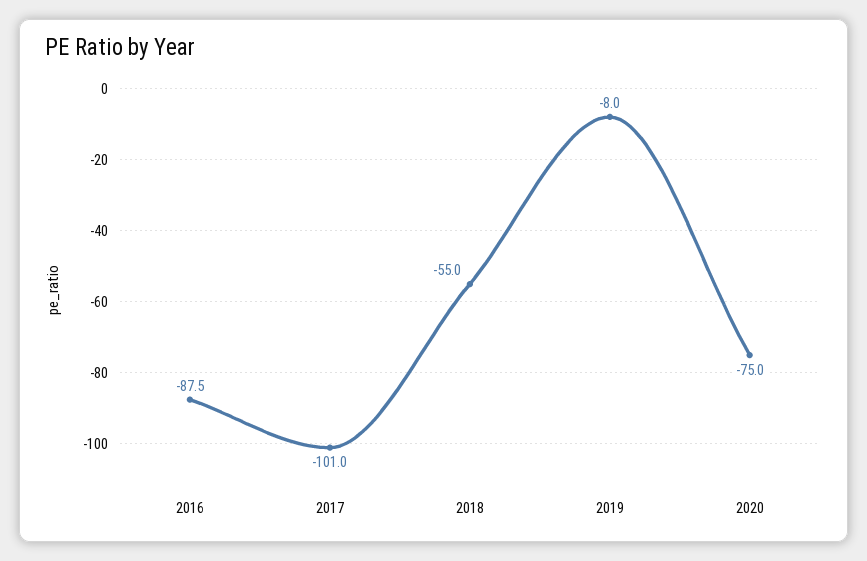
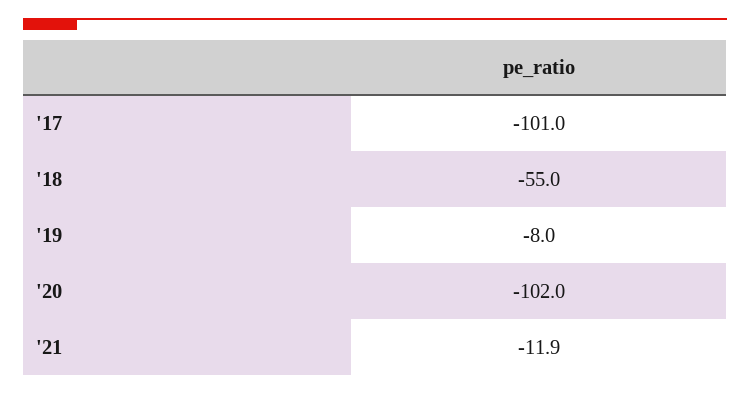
2016: -87.5 -> none
2020: -75 -> -102
'21: none -> -11.9

